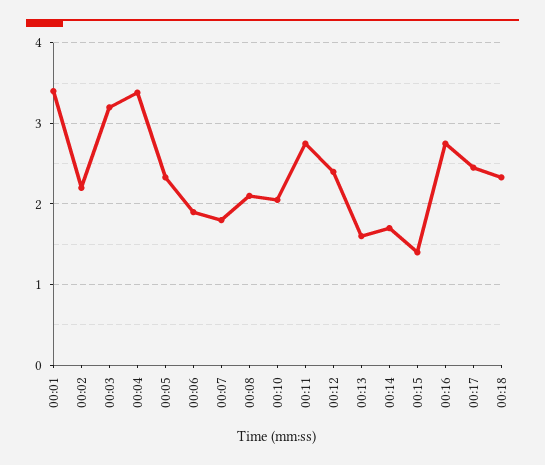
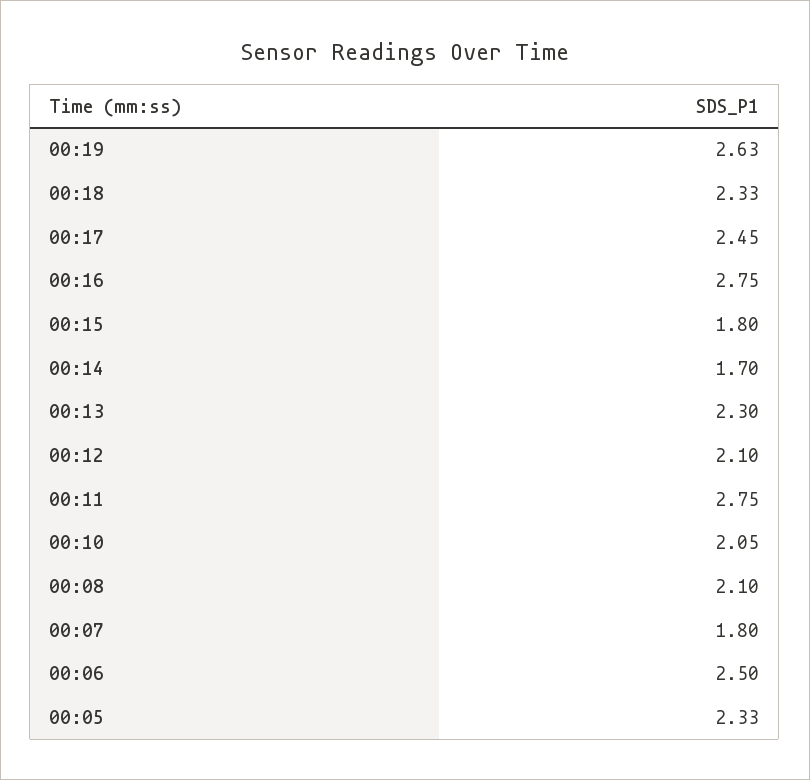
00:01: 3.4 -> none
00:02: 2.2 -> none
00:03: 3.2 -> none
00:04: 3.4 -> none
00:06: 1.9 -> 2.5
00:12: 2.4 -> 2.1
00:13: 1.6 -> 2.3
00:15: 1.4 -> 1.8
00:19: none -> 2.63

